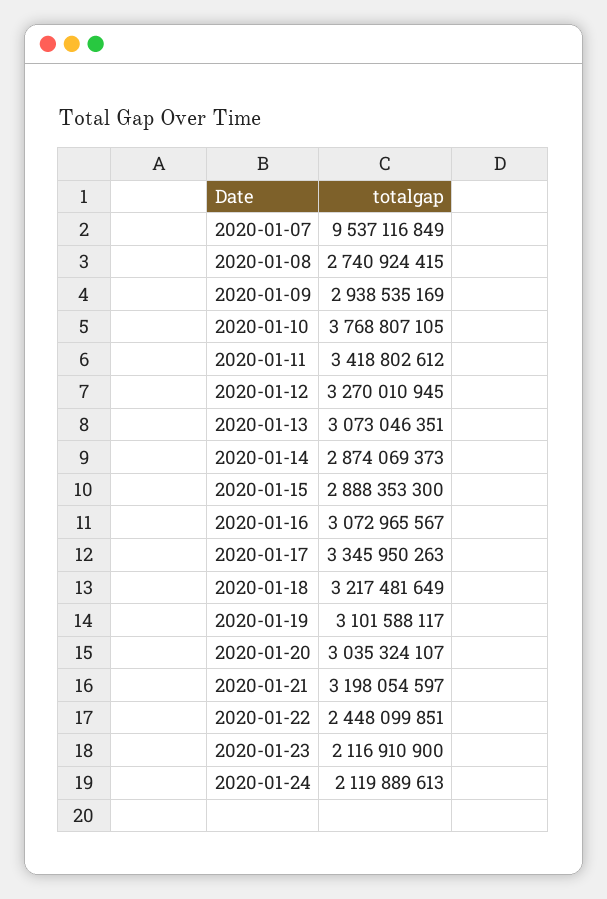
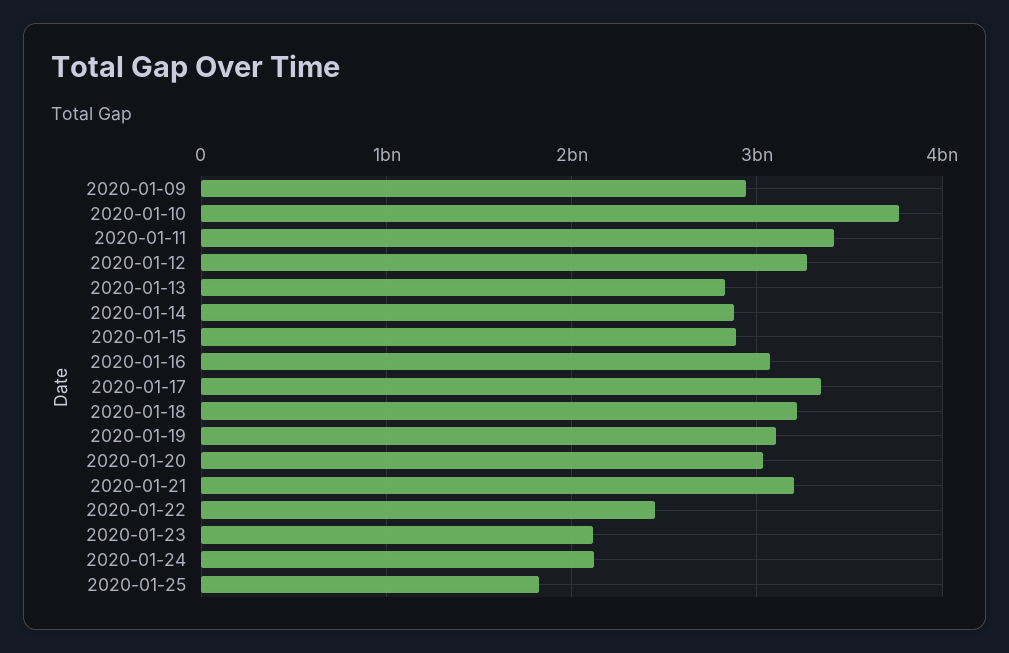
2020-01-07: 9537116849 -> none
2020-01-08: 2740924415 -> none
2020-01-13: 3073046351 -> 2800000000
2020-01-25: none -> 1800000000

